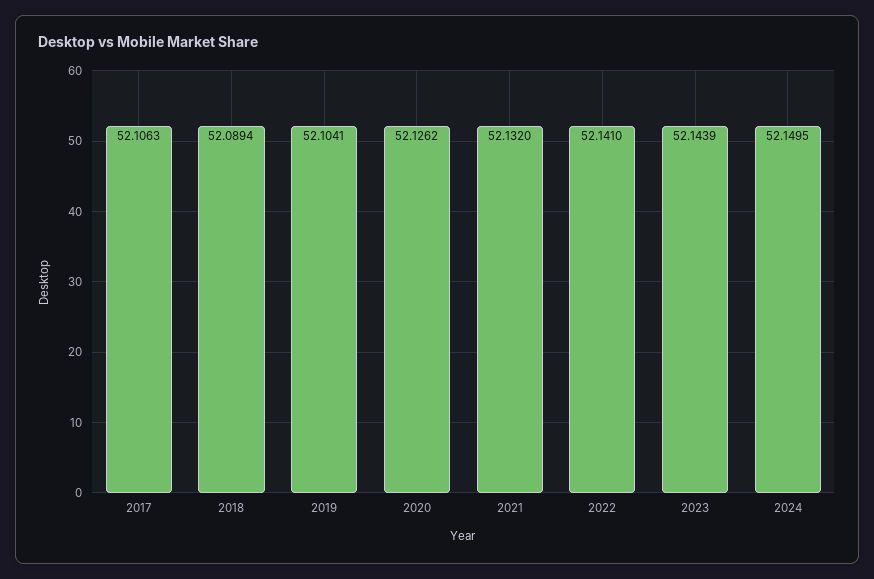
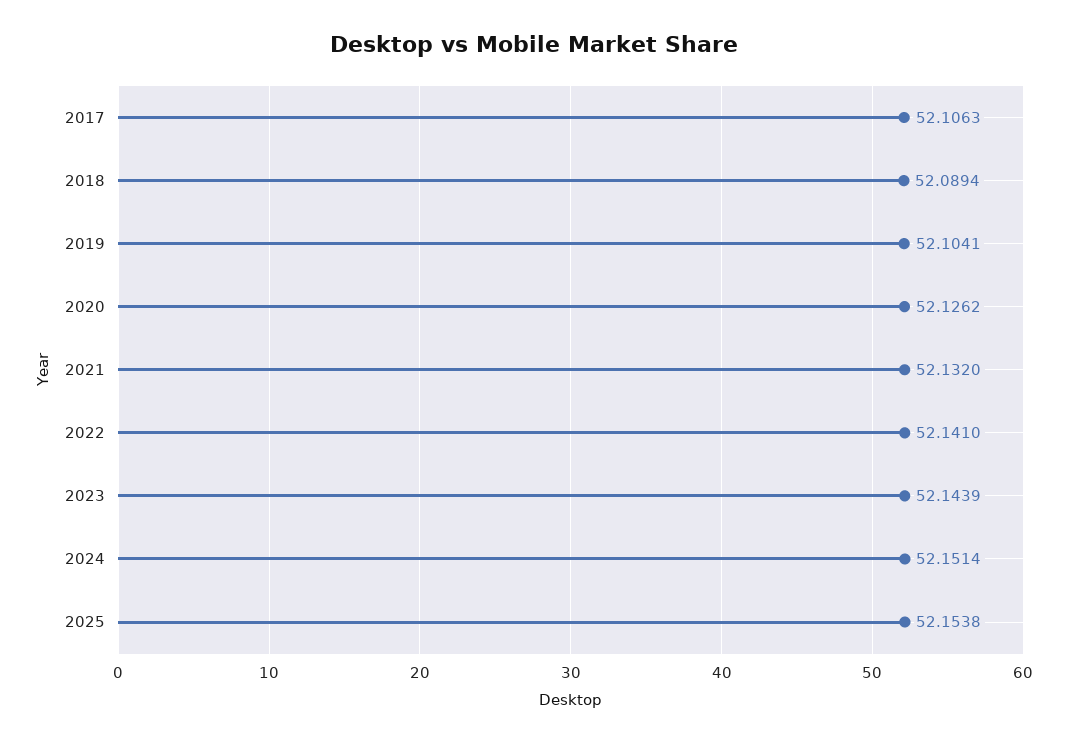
2024: 52.1495 -> 52.1514
2025: none -> 52.1538

